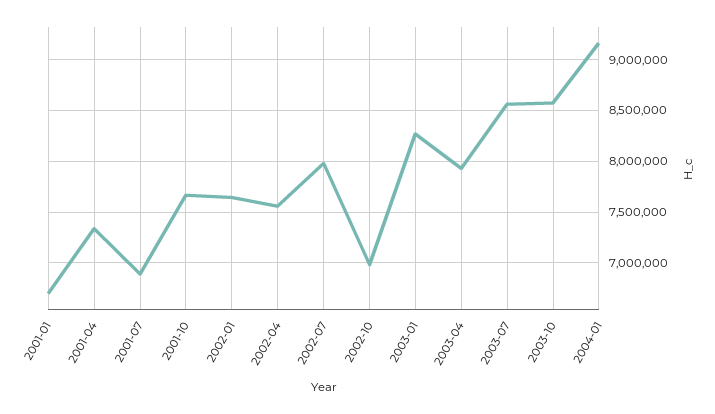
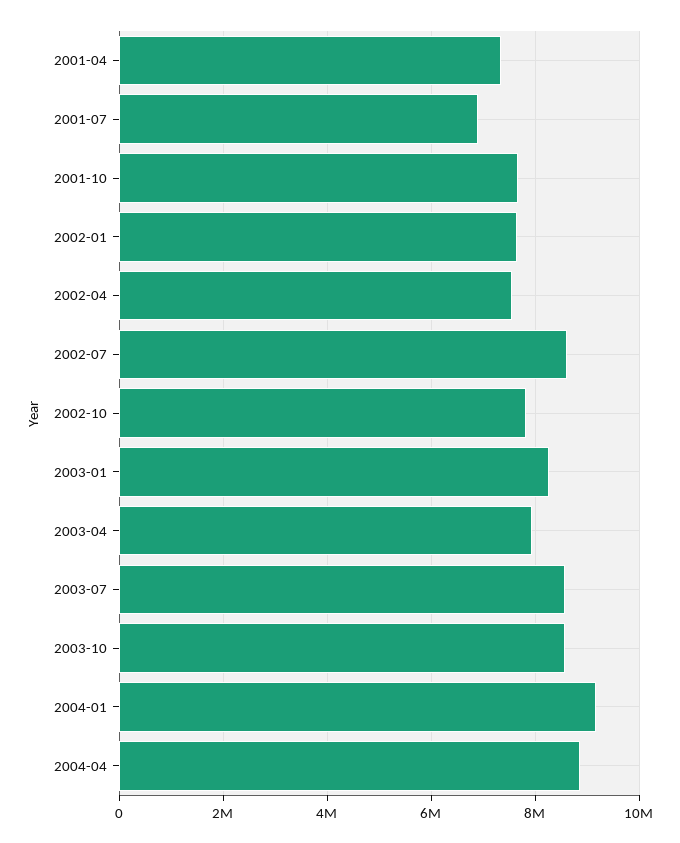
2001-01: 6700000 -> none
2002-07: 8000000 -> 8600000
2002-10: 7000000 -> 7800000
2004-04: none -> 8800000

